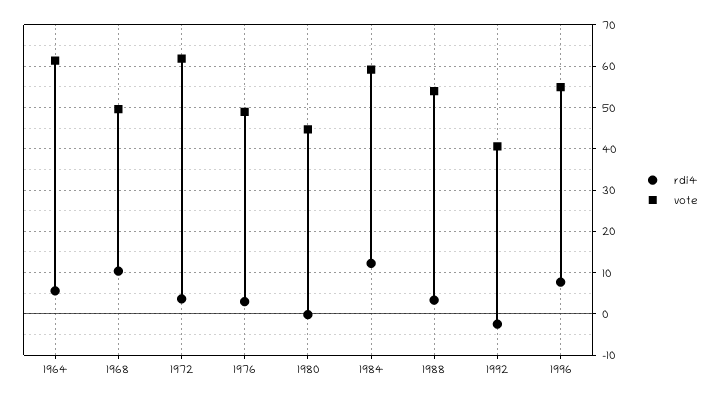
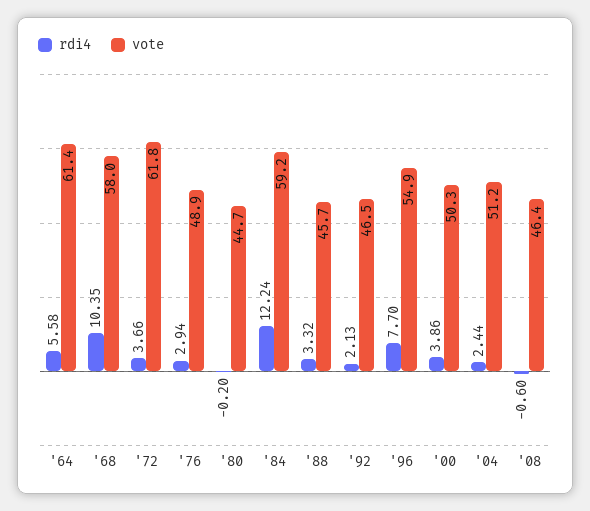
vote, 1968: 50 -> 58
vote, 1988: 54 -> 45.7
rdi4, 1992: -2 -> 2.13
vote, 1992: 40 -> 46.5
rdi4, '00: none -> 3.86
vote, '00: none -> 50.3
rdi4, '04: none -> 2.44
vote, '04: none -> 51.2
rdi4, '08: none -> -0.6
vote, '08: none -> 46.4

